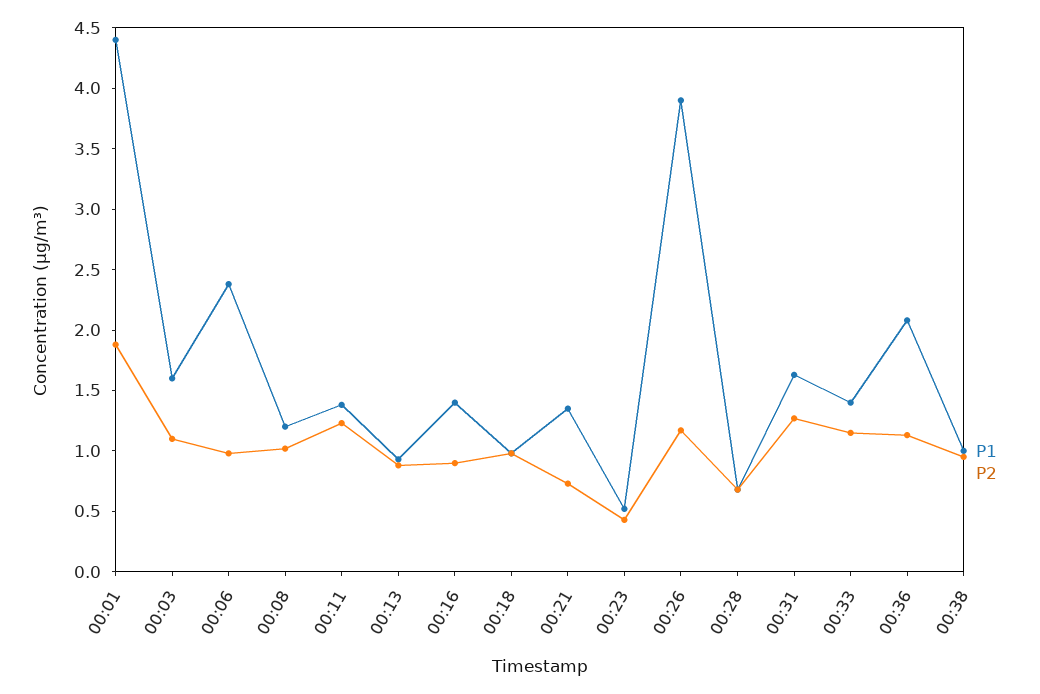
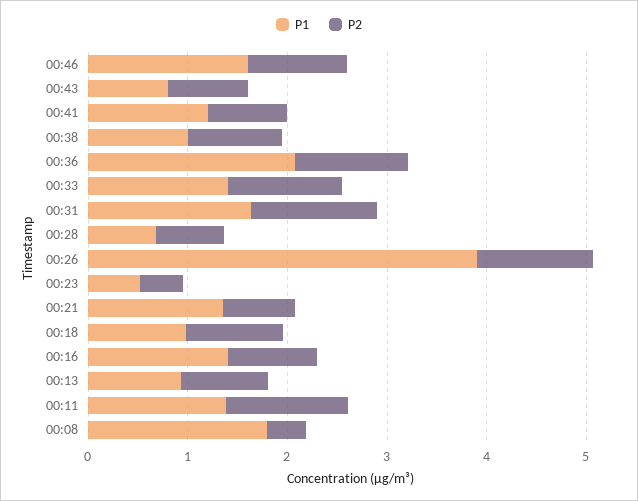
P1, 00:01: 4.4 -> none
P2, 00:01: 1.9 -> none
P1, 00:03: 1.6 -> none
P2, 00:03: 1.1 -> none
P1, 00:06: 2.4 -> none
P2, 00:06: 1 -> none
P1, 00:08: 1.2 -> 1.8
P2, 00:08: 1 -> 0.4
P1, 00:46: none -> 1.6
P2, 00:46: none -> 1
P1, 00:43: none -> 0.8
P2, 00:43: none -> 0.8
P1, 00:41: none -> 1.2
P2, 00:41: none -> 0.8

